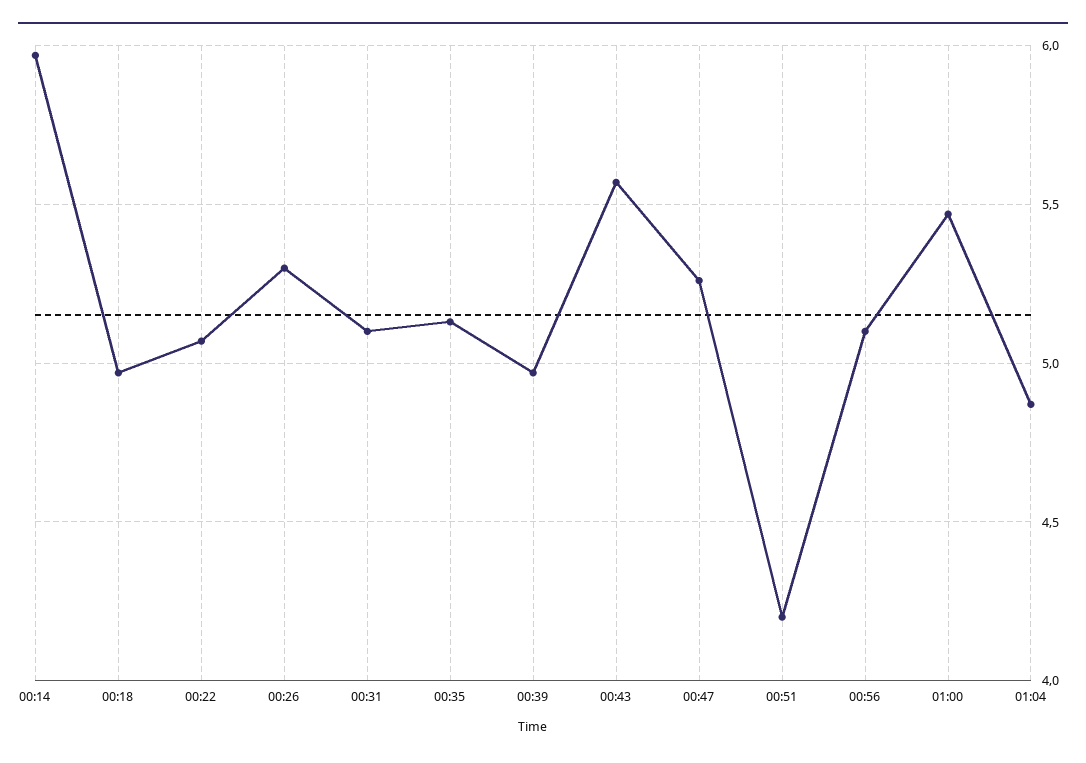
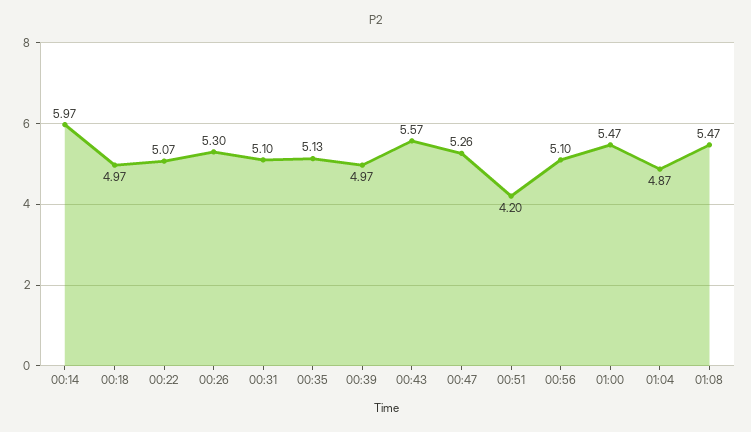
01:08: none -> 5.47

